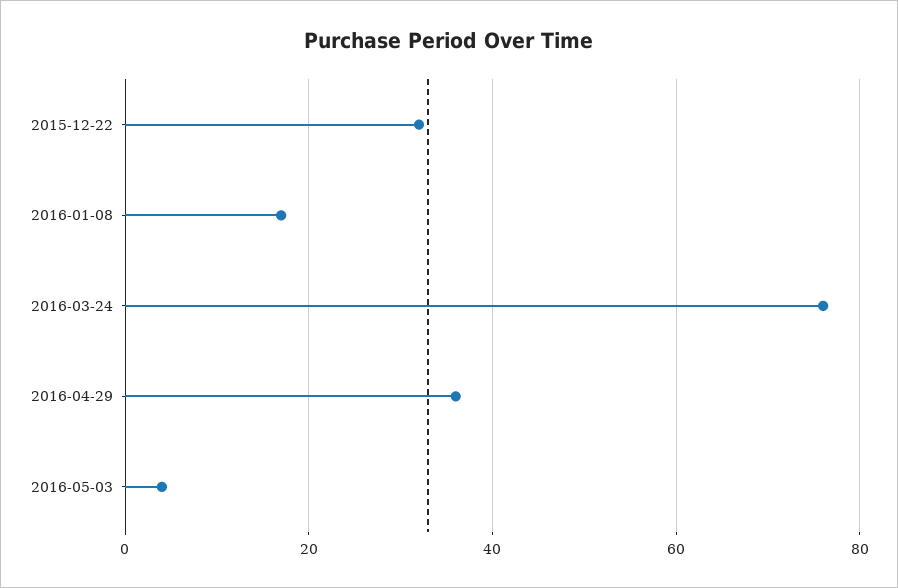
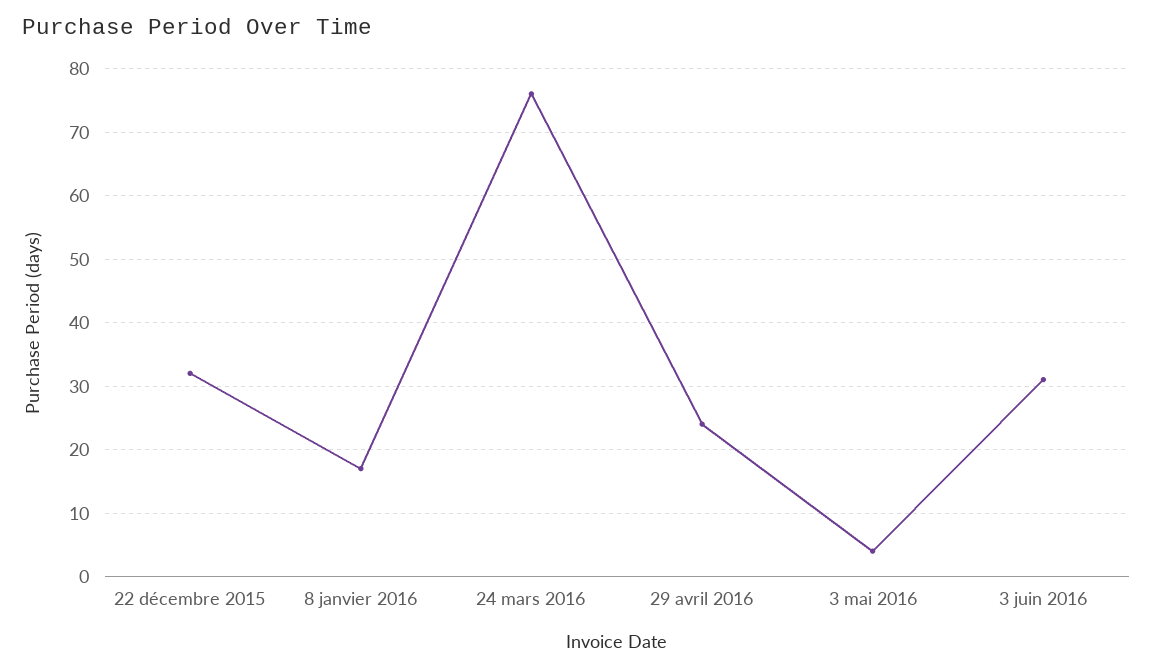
2016-04-29: 35 -> 24
3 juin 2016: none -> 31

